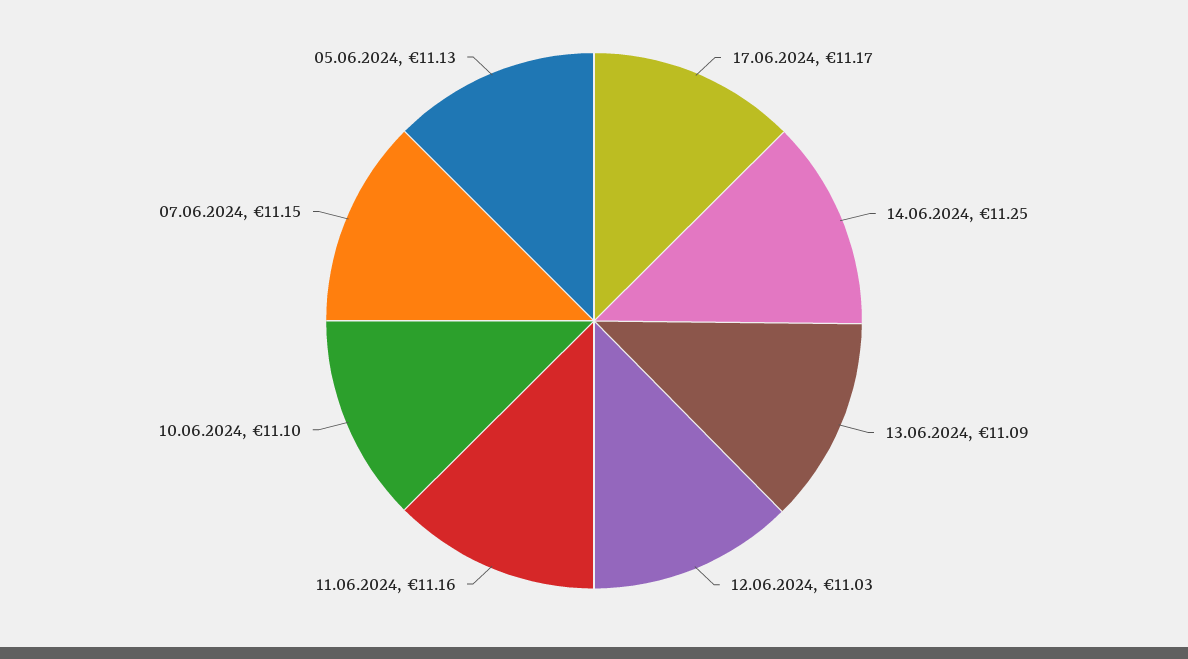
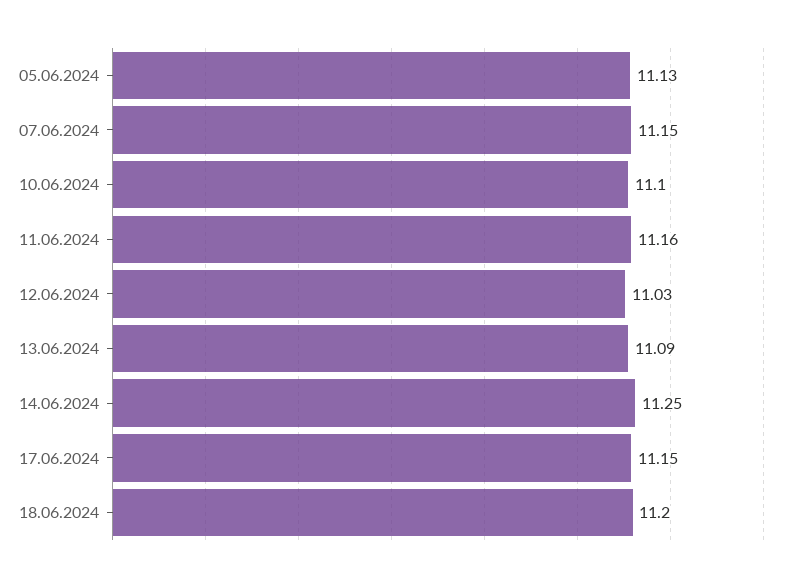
17.06.2024: 11.17 -> 11.15
18.06.2024: none -> 11.2

